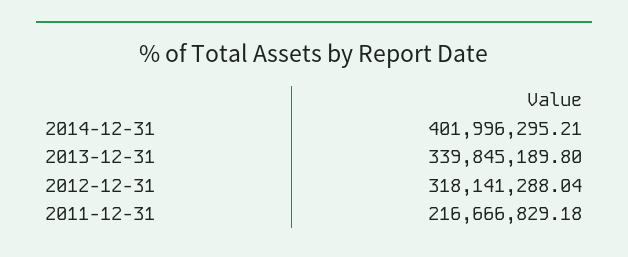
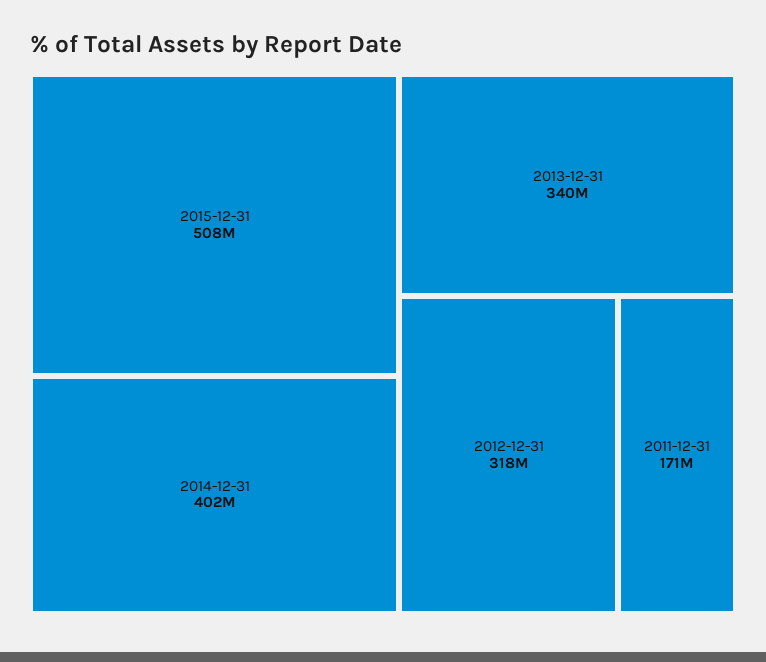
2011-12-31: 216666829.18 -> 171000000
2015-12-31: none -> 508000000

